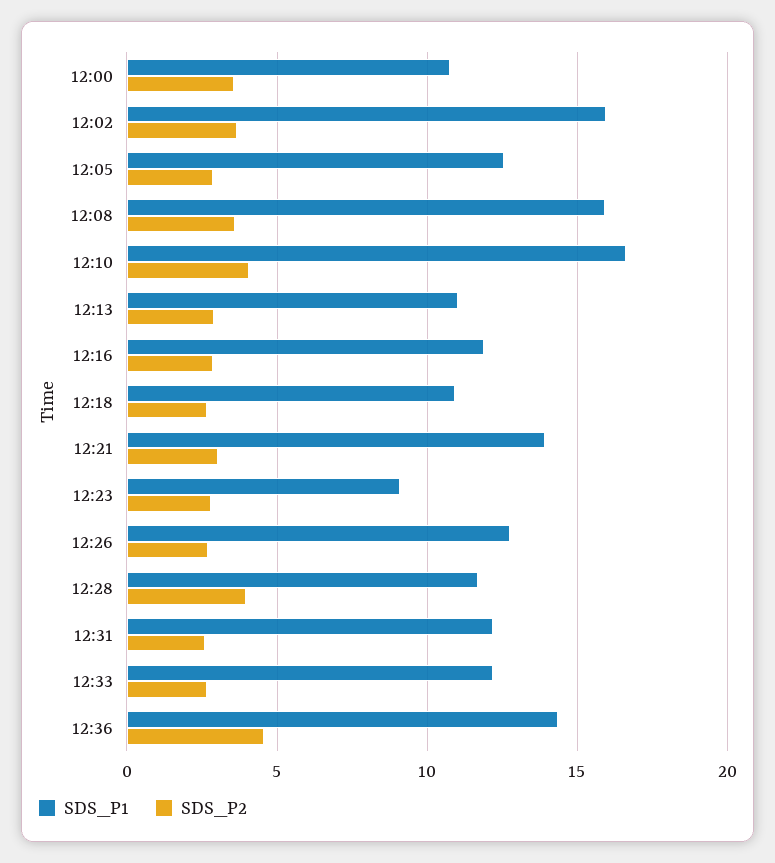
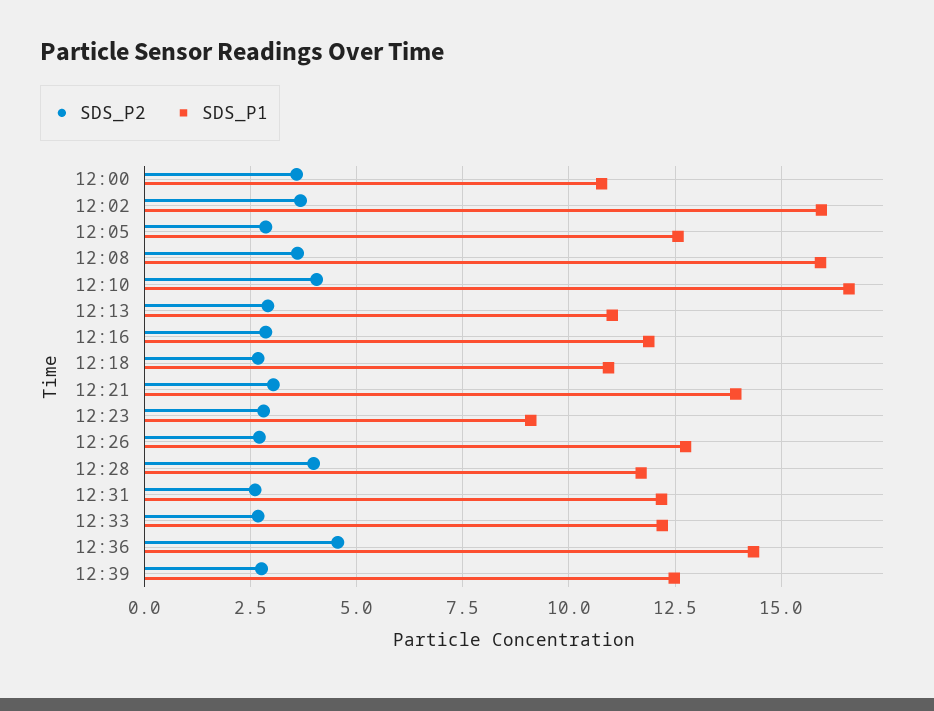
SDS_P2, 12:39: none -> 2.75
SDS_P1, 12:39: none -> 12.5

